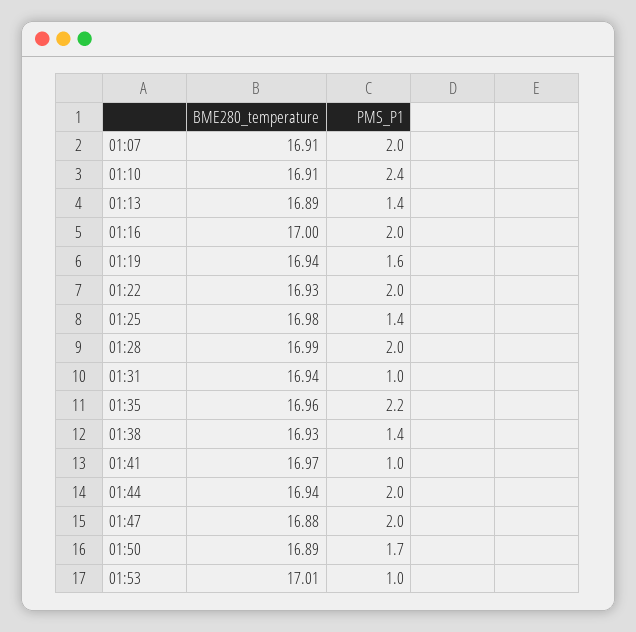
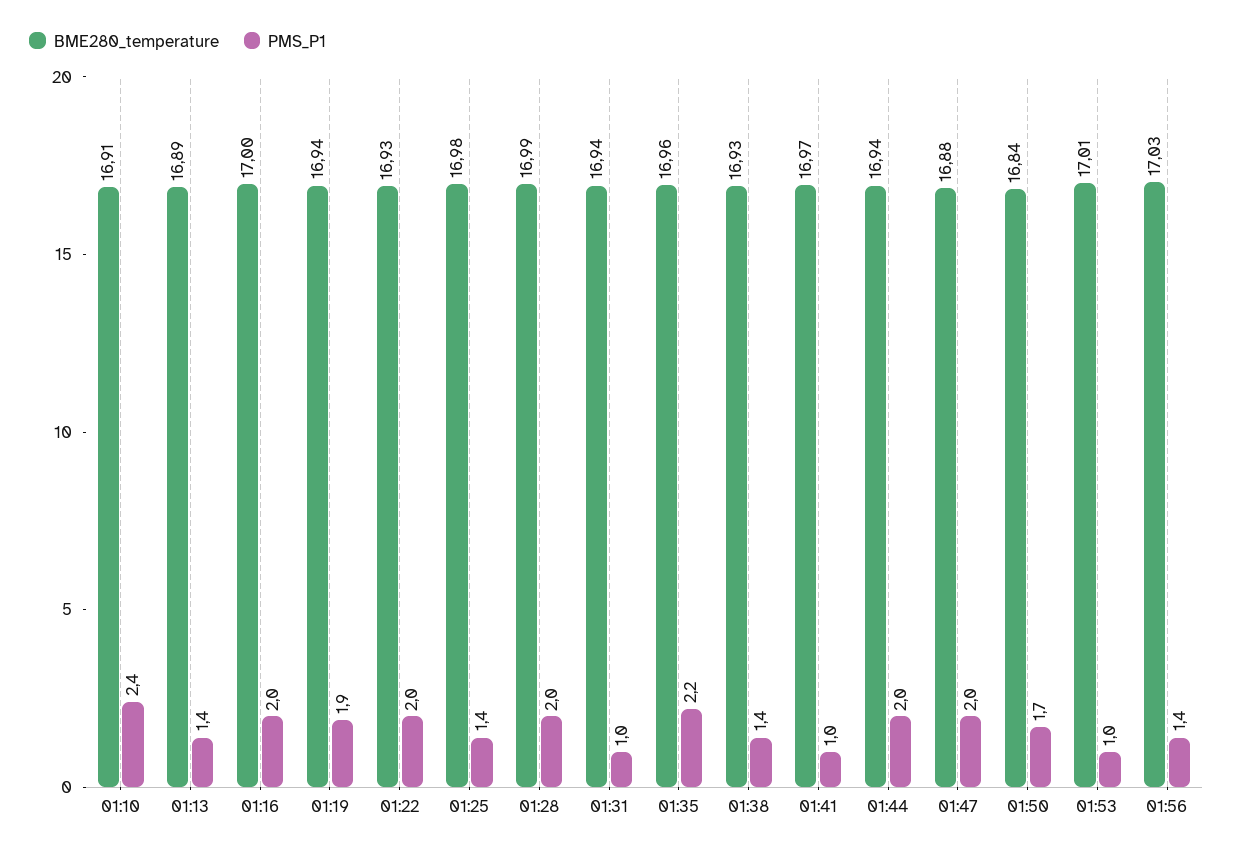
BME280_temperature, 01:07: 16.91 -> none
PMS_P1, 01:07: 2 -> none
PMS_P1, 01:19: 1.6 -> 1.9
BME280_temperature, 01:50: 16.89 -> 16.84
BME280_temperature, 01:56: none -> 17.03
PMS_P1, 01:56: none -> 1.4

